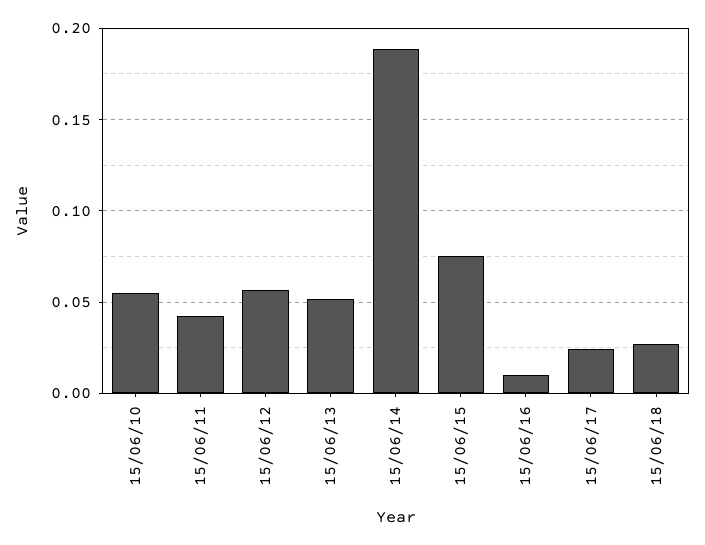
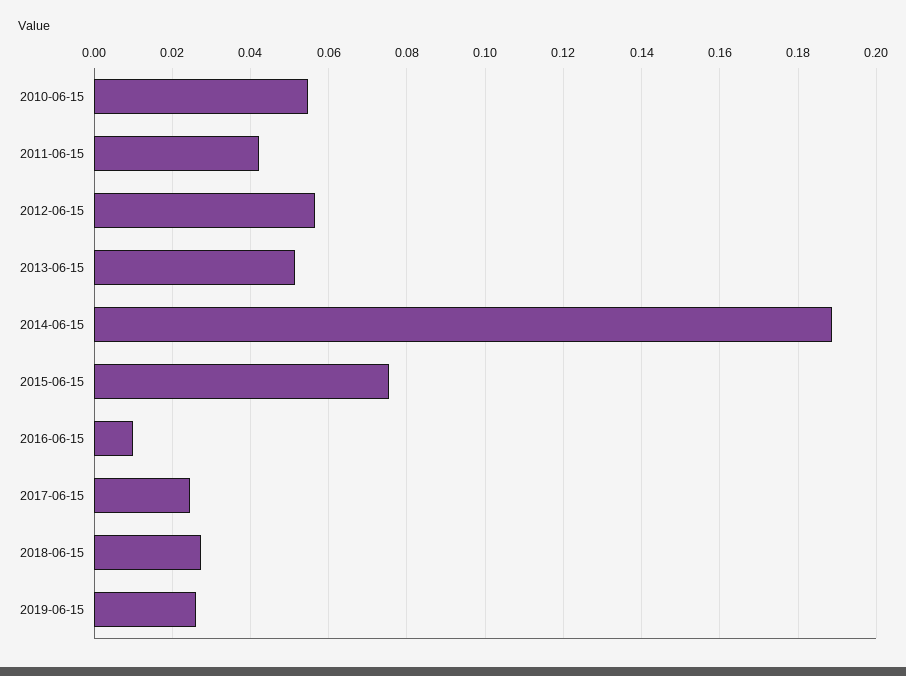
2019-06-15: none -> 0.026

